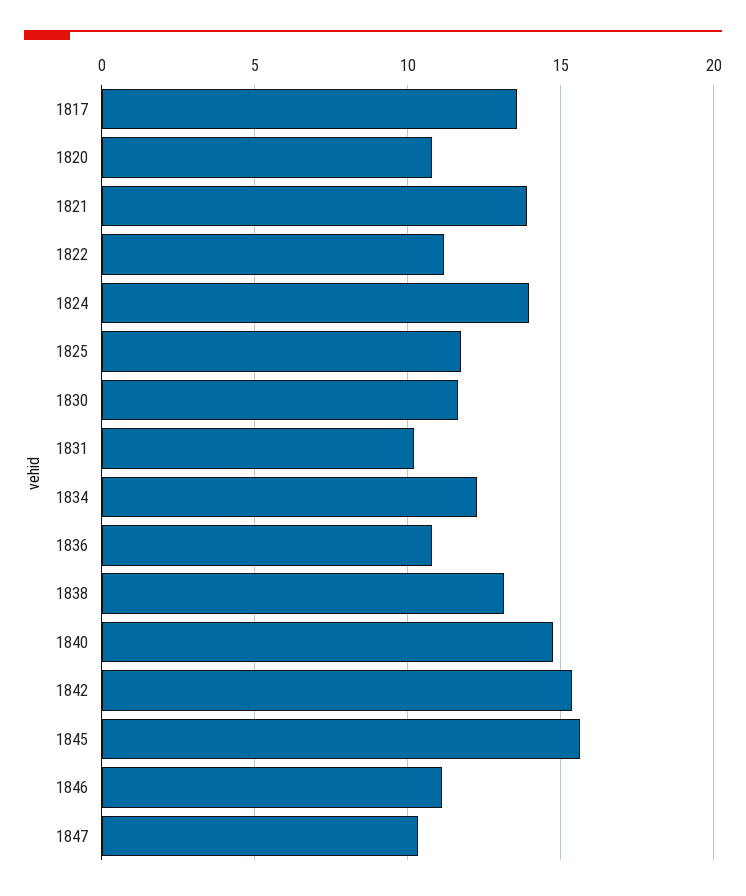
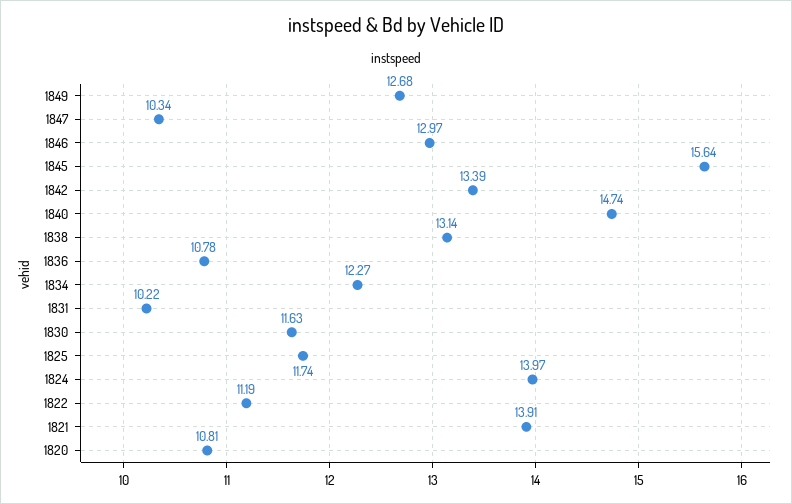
1817: 13.5 -> none
1842: 15.5 -> 13.39
1846: 11 -> 12.97
1849: none -> 12.68

